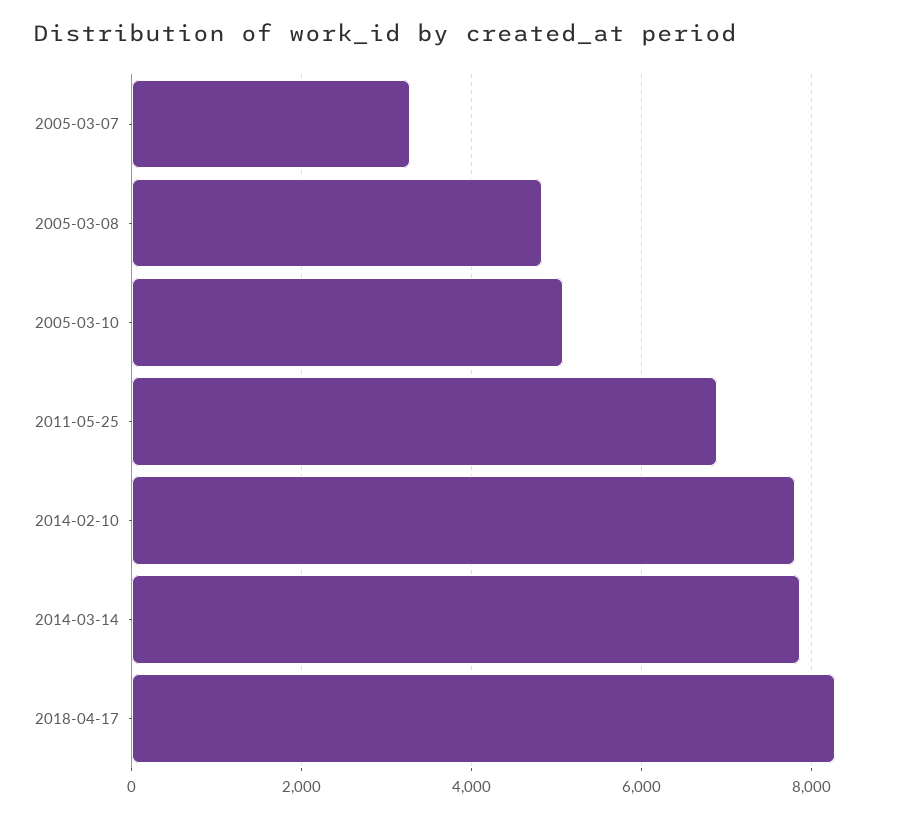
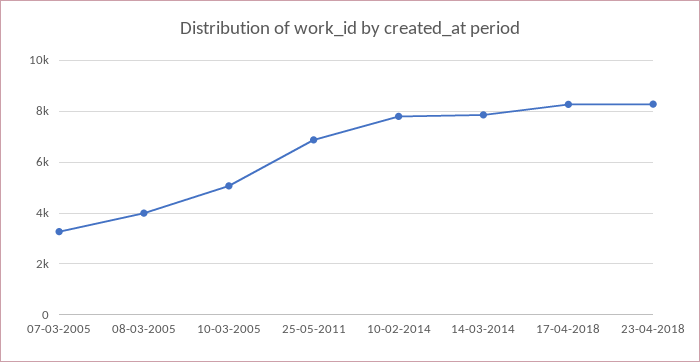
2005-03-08: 4800 -> 4000
23-04-2018: none -> 8250

